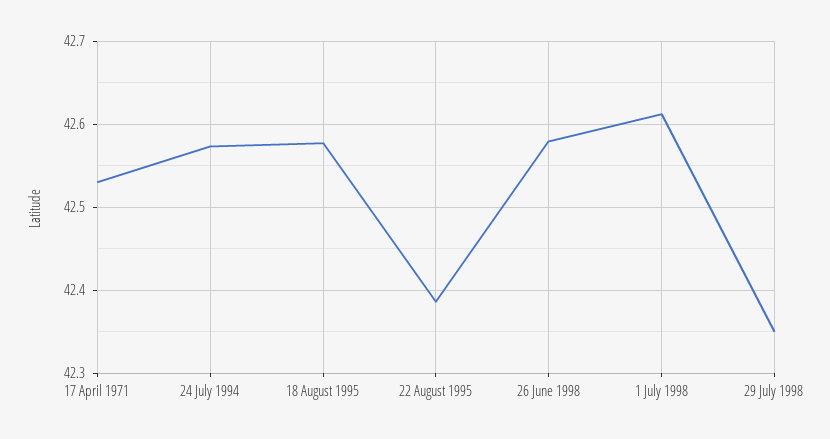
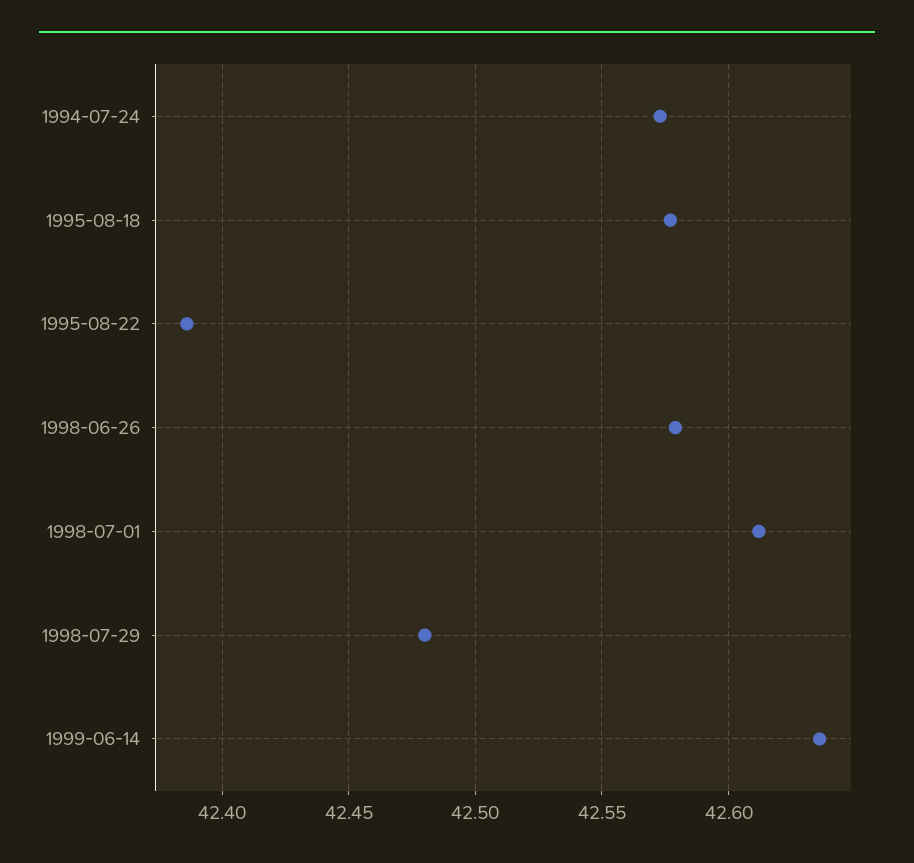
17 April 1971: 42.53 -> none
29 July 1998: 42.35 -> 42.48
1999-06-14: none -> 42.635

